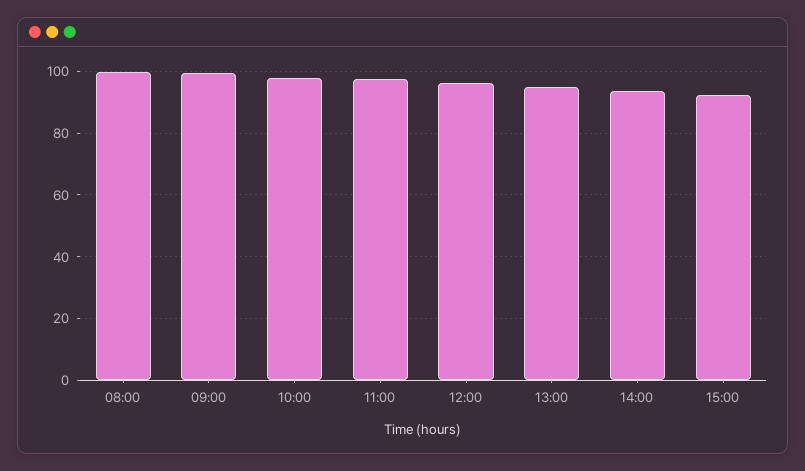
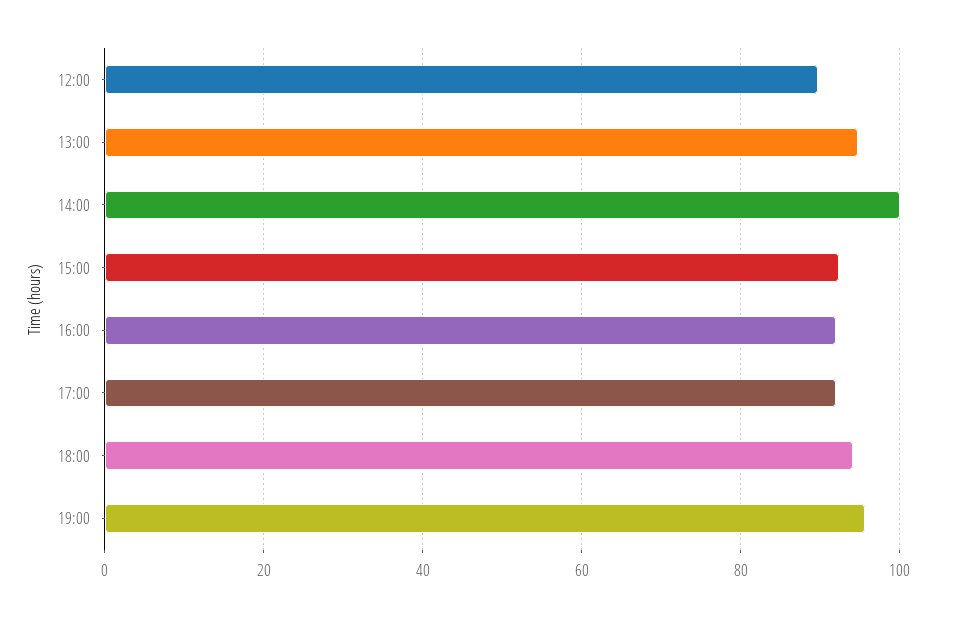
08:00: 100 -> none
09:00: 100 -> none
10:00: 98 -> none
11:00: 98 -> none
12:00: 96 -> 90
14:00: 94 -> 100
16:00: none -> 92
17:00: none -> 92
18:00: none -> 94
19:00: none -> 96

